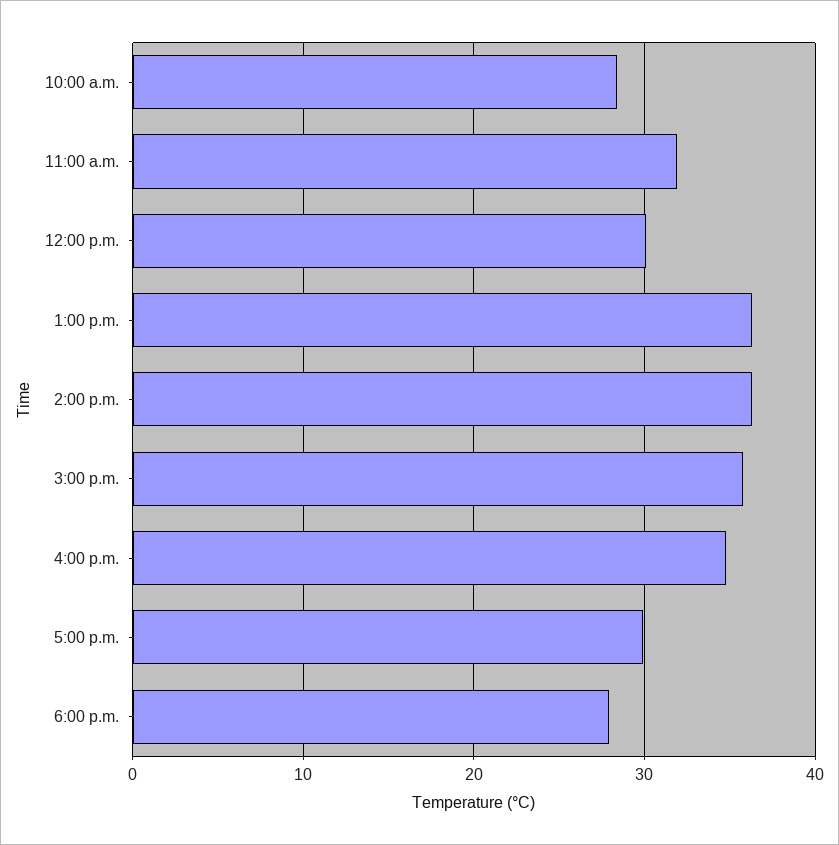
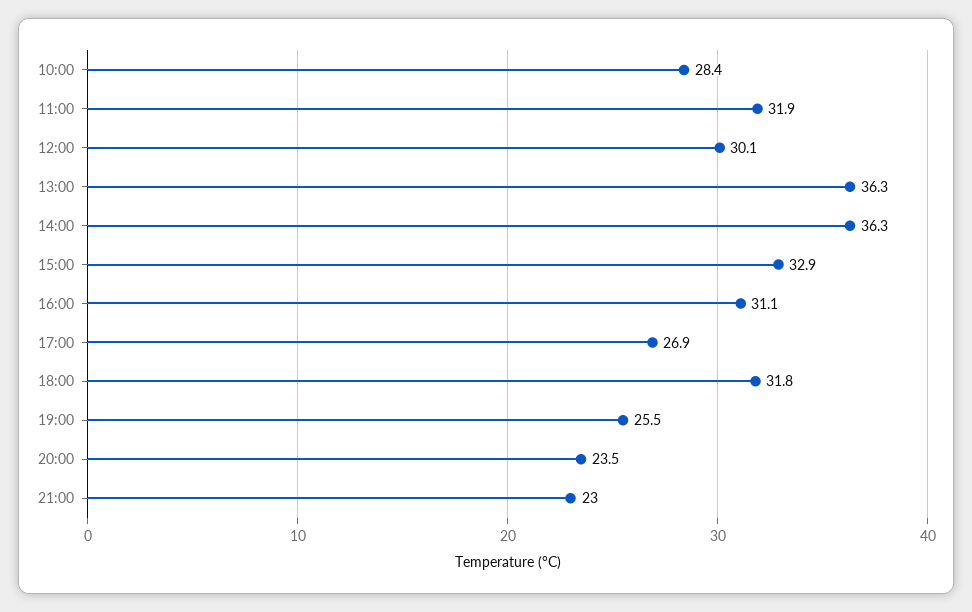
3:00 p.m.: 36 -> 32.9
4:00 p.m.: 35 -> 31.1
5:00 p.m.: 30 -> 26.9
6:00 p.m.: 28 -> 31.8
19:00: none -> 25.5
20:00: none -> 23.5
21:00: none -> 23

